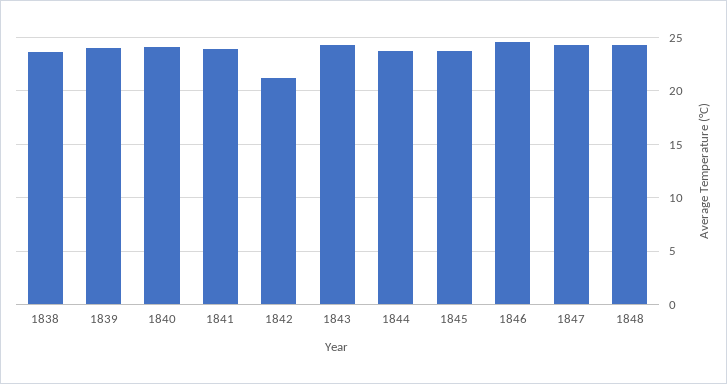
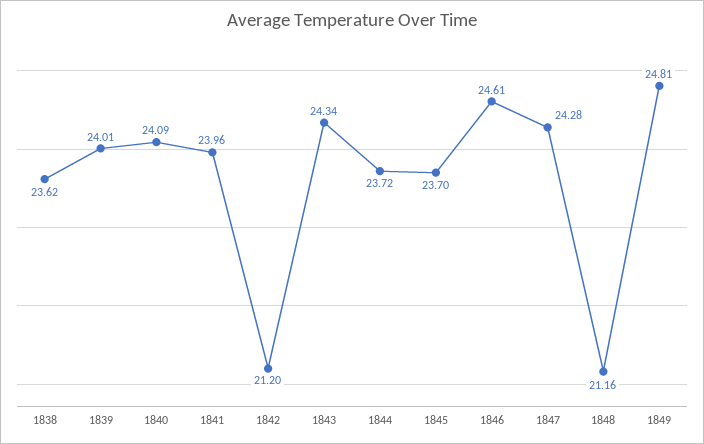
1848: 24 -> 21.16
1849: none -> 24.81

